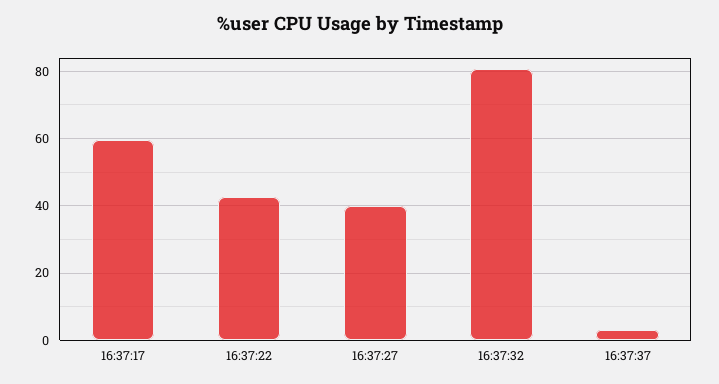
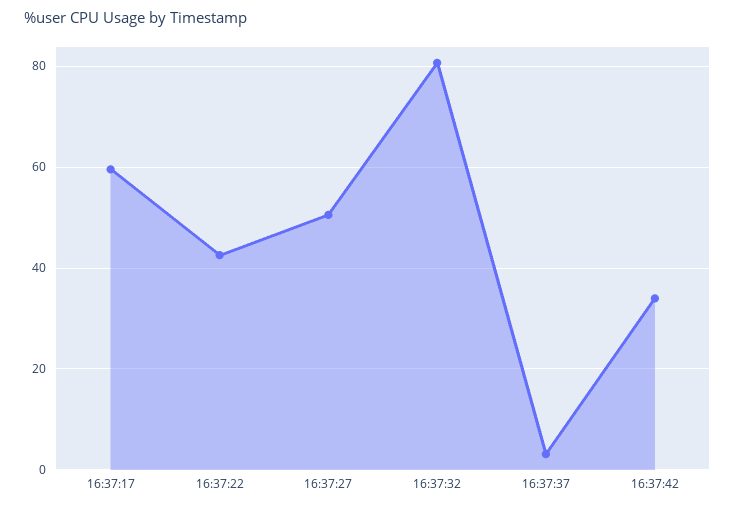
16:37:27: 40 -> 50
16:37:42: none -> 34

